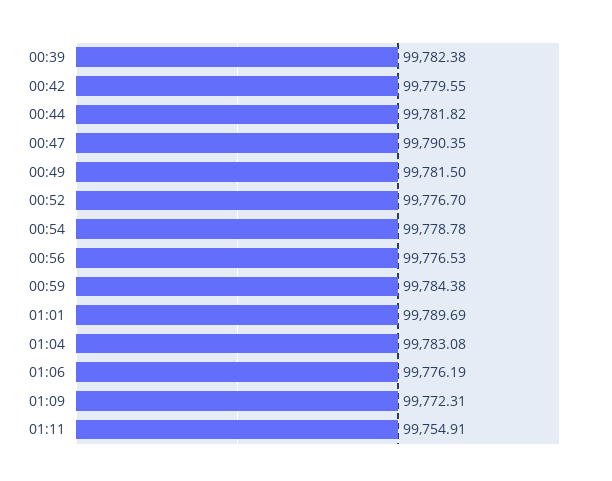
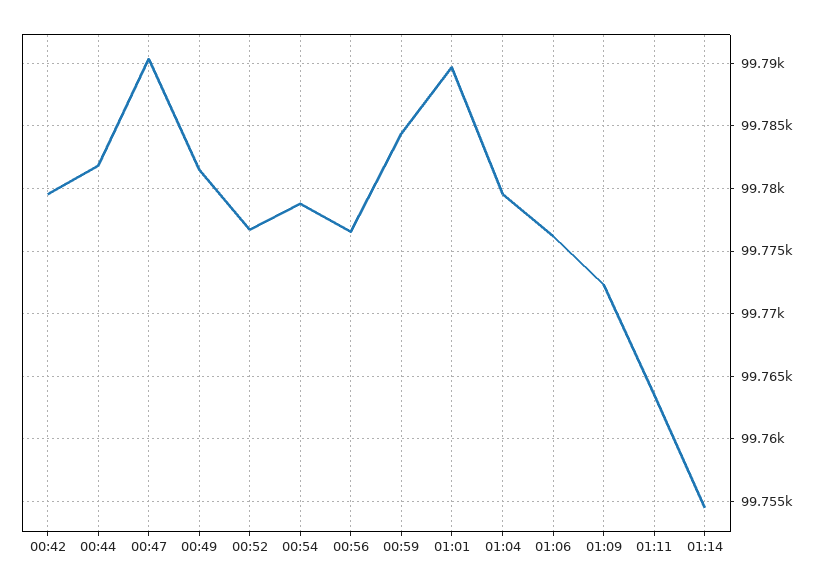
00:39: 99782.38 -> none
01:04: 99783.08 -> 99779.5
01:11: 99754.91 -> 99763.5
01:14: none -> 99754.5

